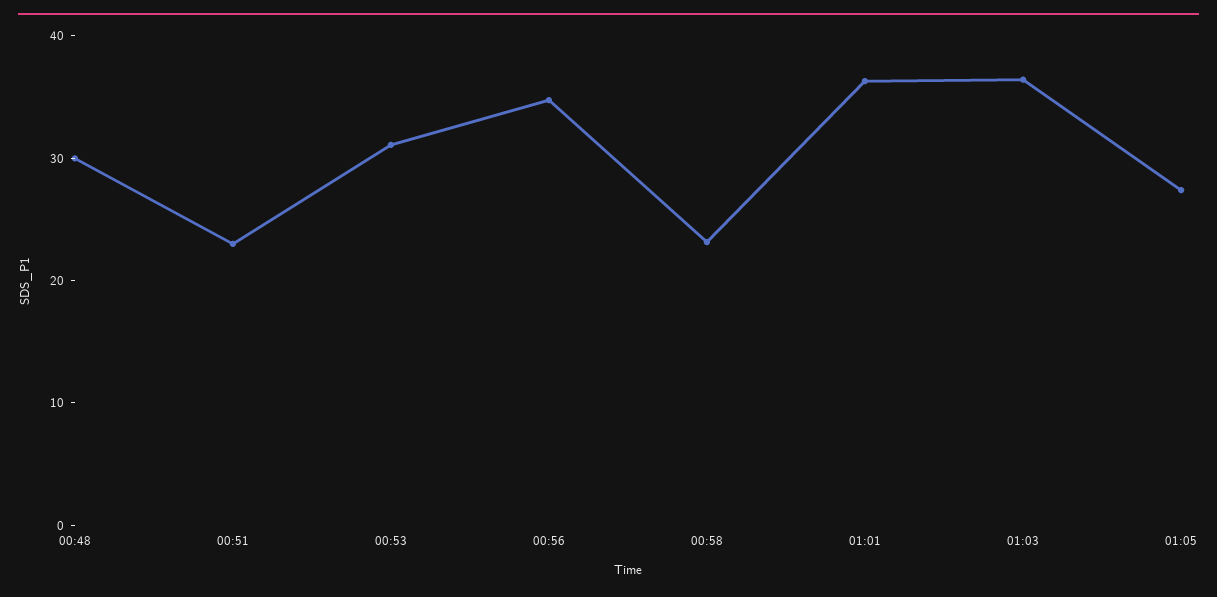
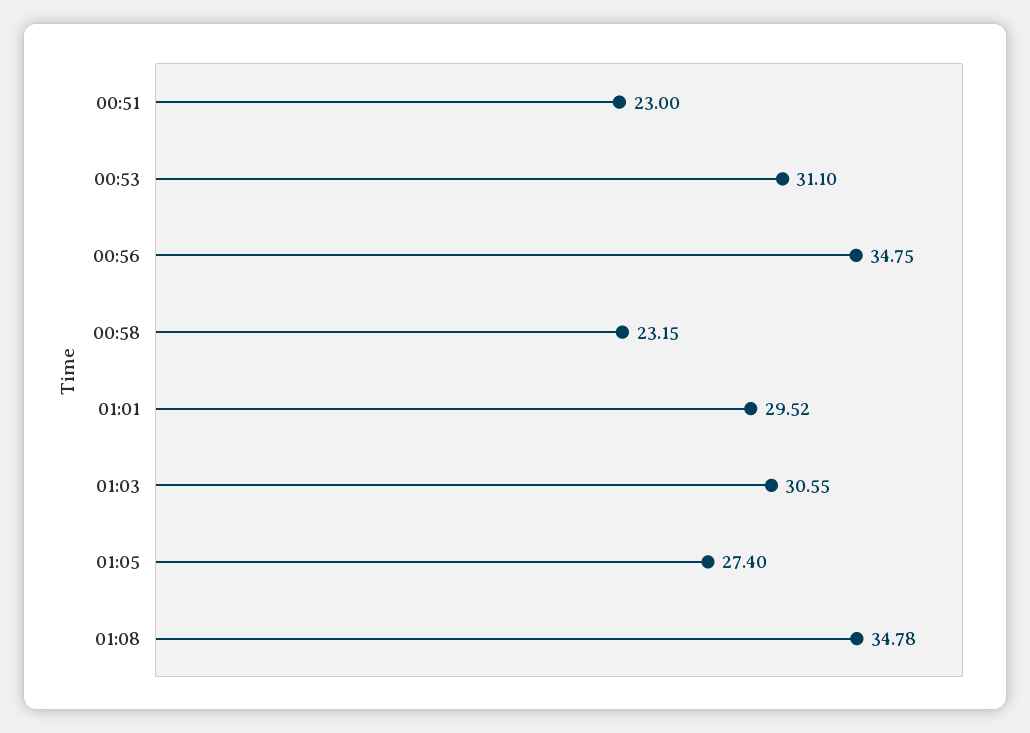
00:48: 30 -> none
01:01: 36 -> 29.52
01:03: 36 -> 30.55
01:08: none -> 34.78

